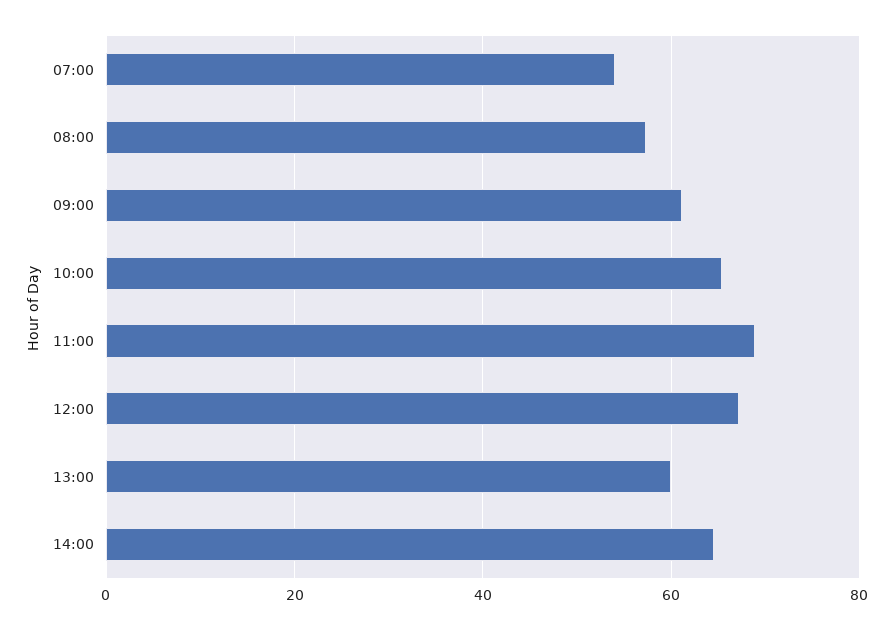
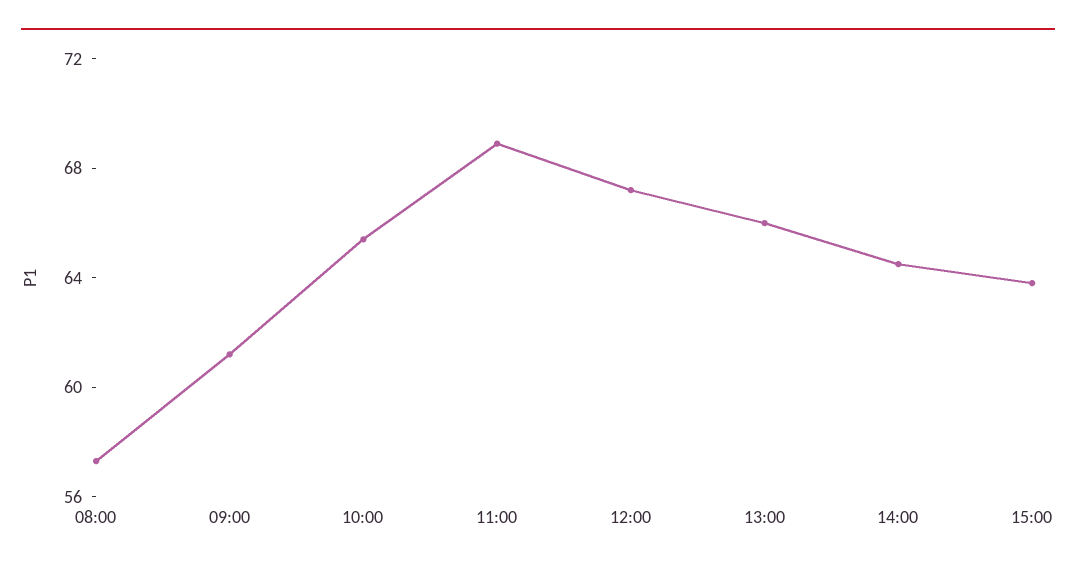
07:00: 54 -> none
13:00: 60 -> 66
15:00: none -> 64

